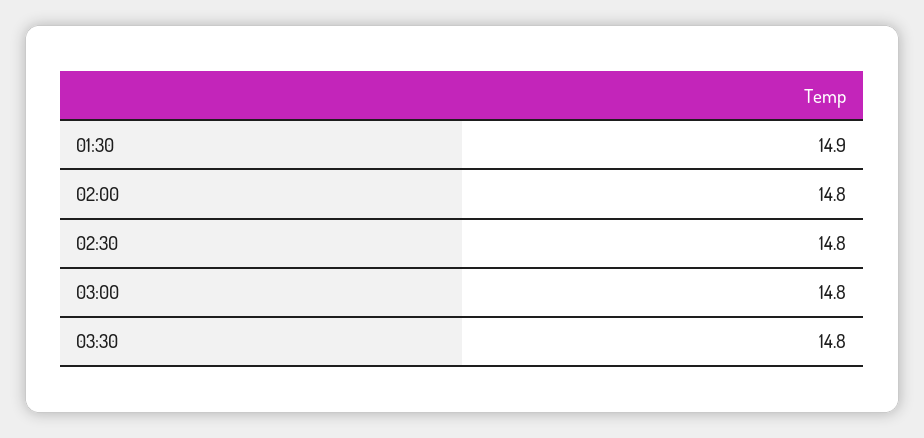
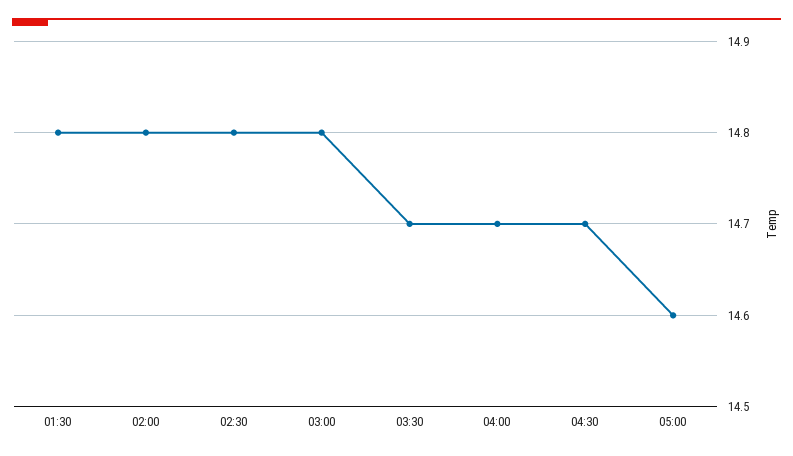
01:30: 14.9 -> 14.8
03:30: 14.8 -> 14.7
04:00: none -> 14.7
04:30: none -> 14.7
05:00: none -> 14.6

